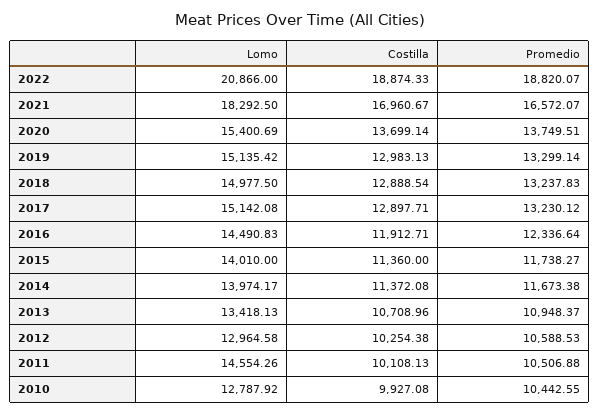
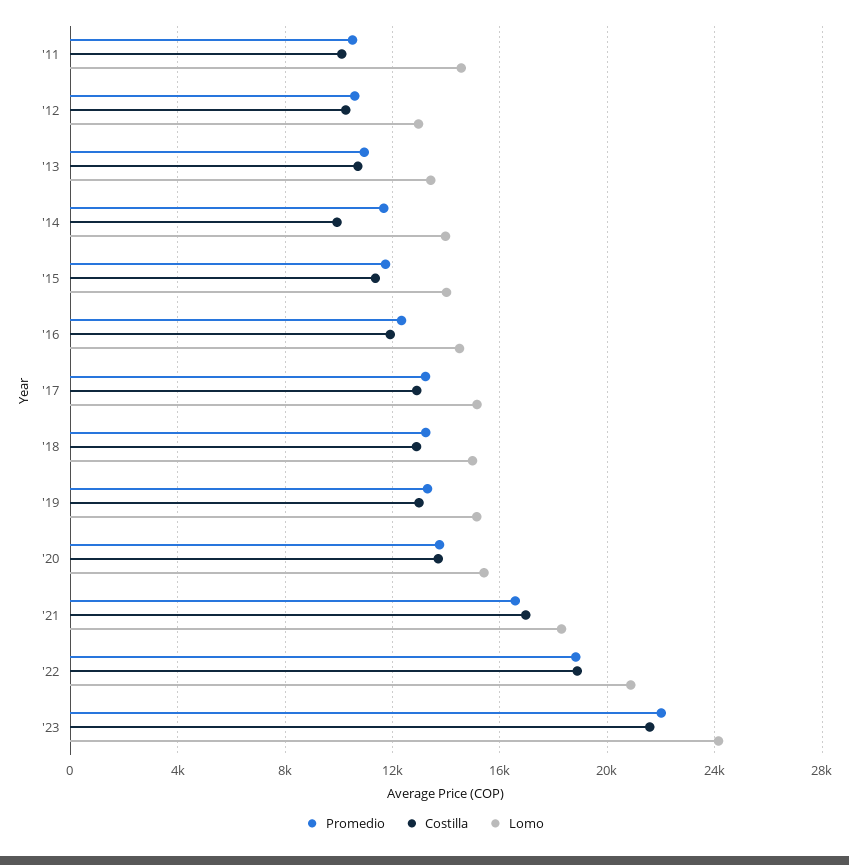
Costilla, 2014: 11372.08 -> 10000
Lomo, 2010: 12787.92 -> none
Costilla, 2010: 9927.08 -> none
Promedio, 2010: 10442.55 -> none
Promedio, '23: none -> 22000
Costilla, '23: none -> 21500
Lomo, '23: none -> 24000

